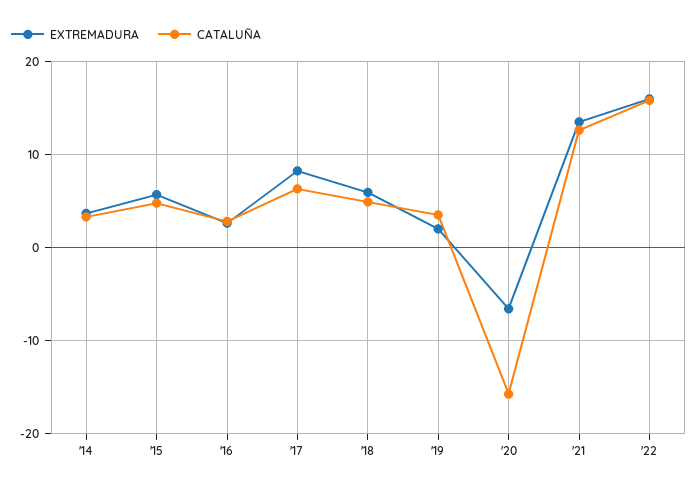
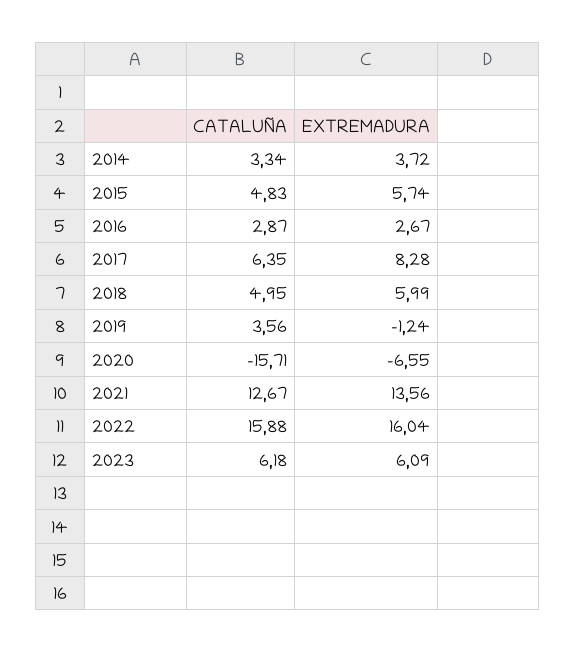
EXTREMADURA, '19: 2 -> -1.24
CATALUÑA, 2023: none -> 6.18
EXTREMADURA, 2023: none -> 6.09

